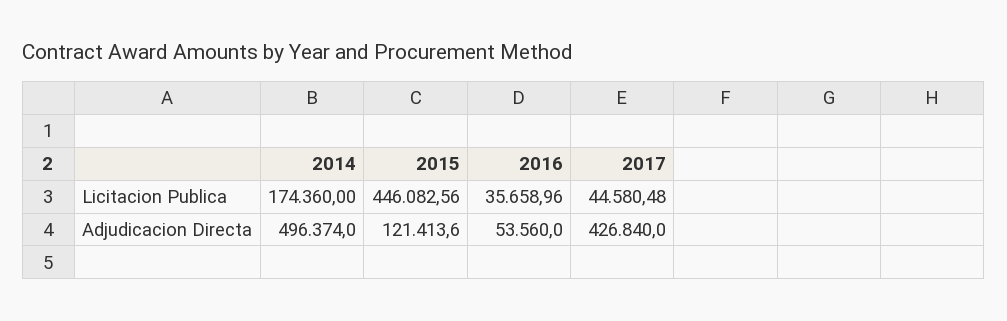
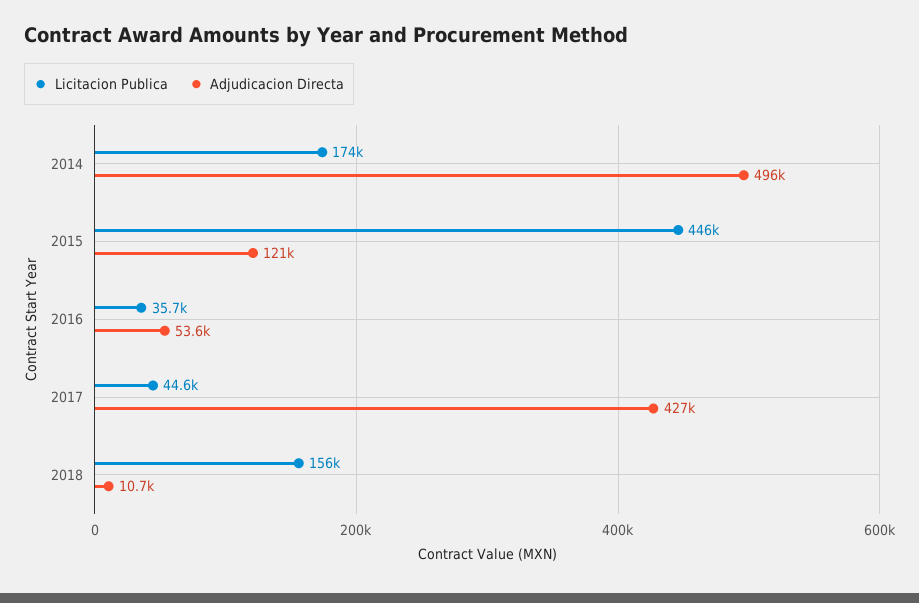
Licitacion Publica, 2018: none -> 156000
Adjudicacion Directa, 2018: none -> 10700

